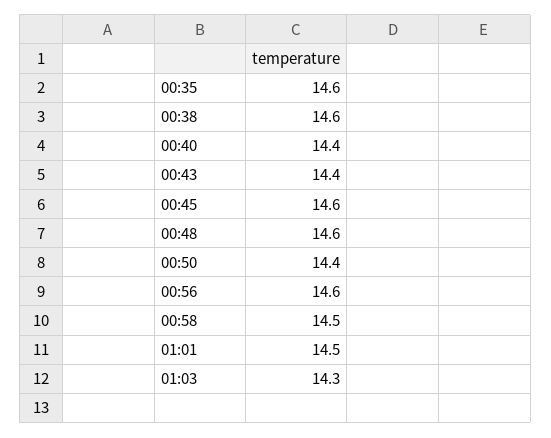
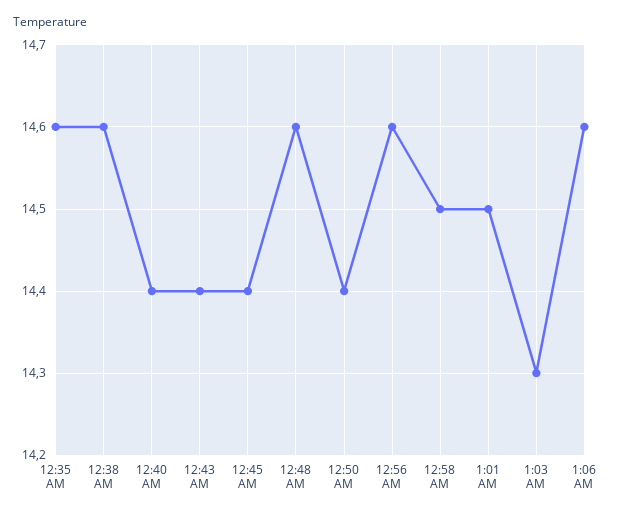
00:45: 14.6 -> 14.4
1:06 AM: none -> 14.6

